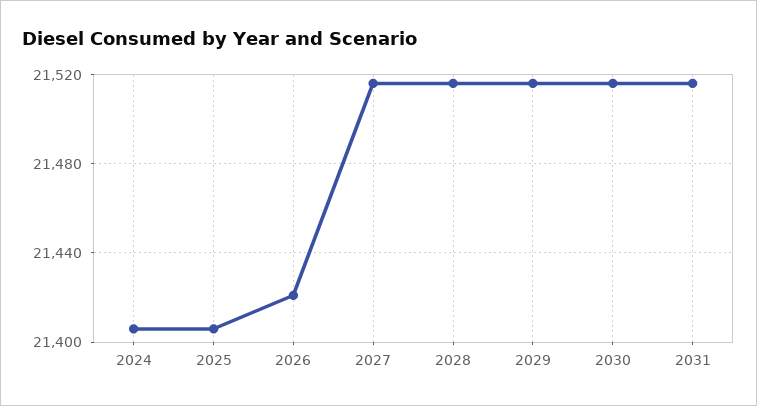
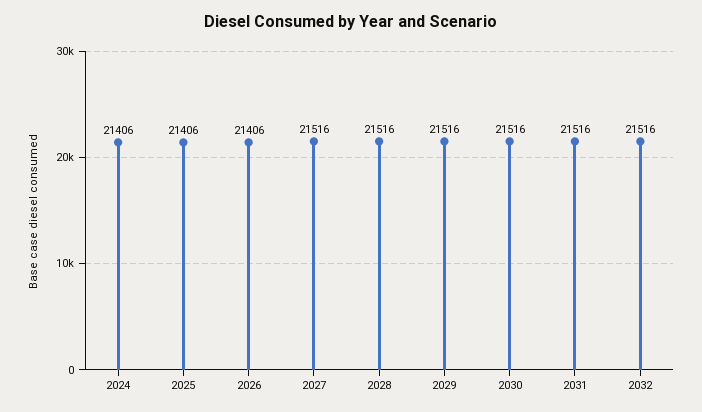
2026: 21420 -> 21406
2032: none -> 21516

